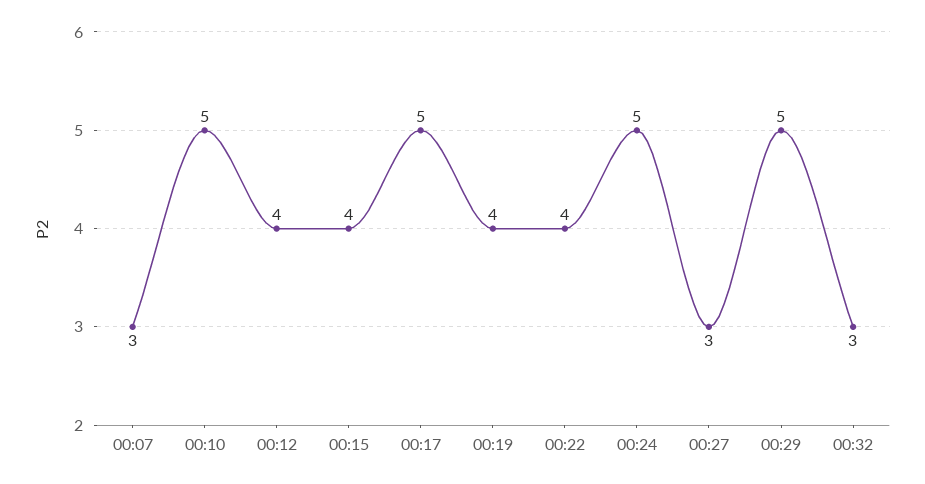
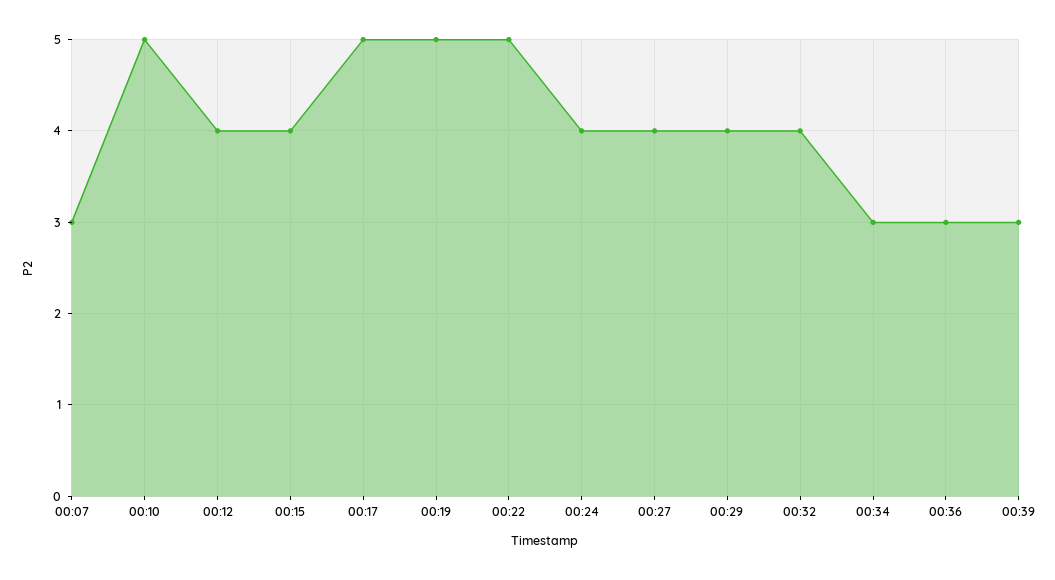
00:19: 4 -> 5
00:22: 4 -> 5
00:24: 5 -> 4
00:27: 3 -> 4
00:29: 5 -> 4
00:32: 3 -> 4
00:34: none -> 3
00:36: none -> 3
00:39: none -> 3

